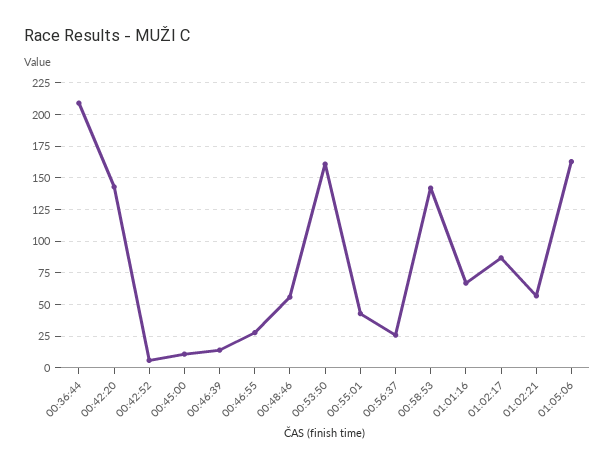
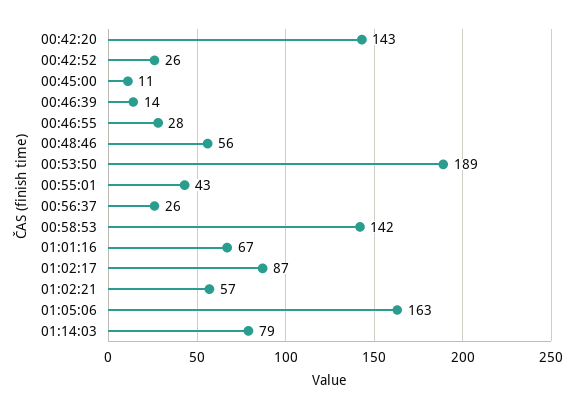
00:36:44: 210 -> none
00:42:52: 5 -> 26
00:53:50: 160 -> 189
01:14:03: none -> 79

